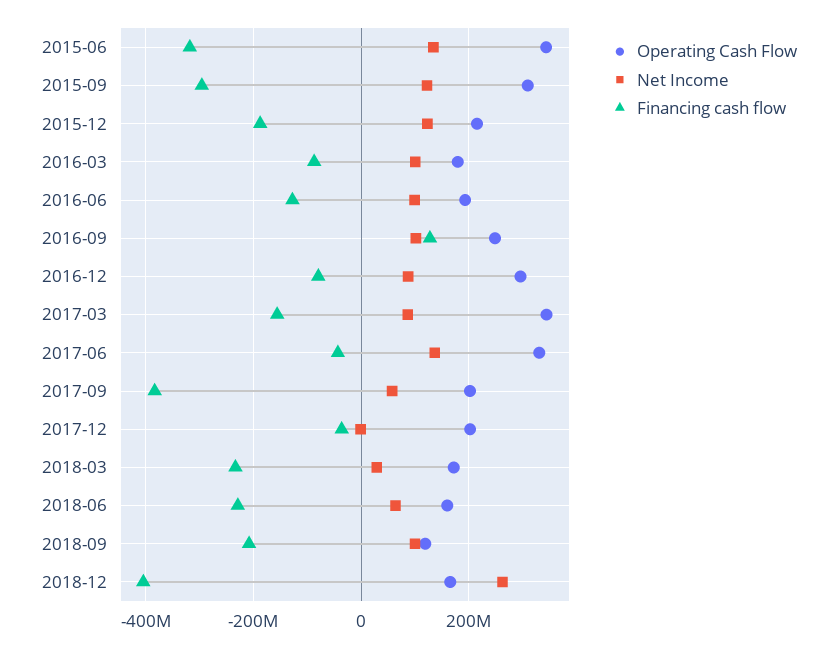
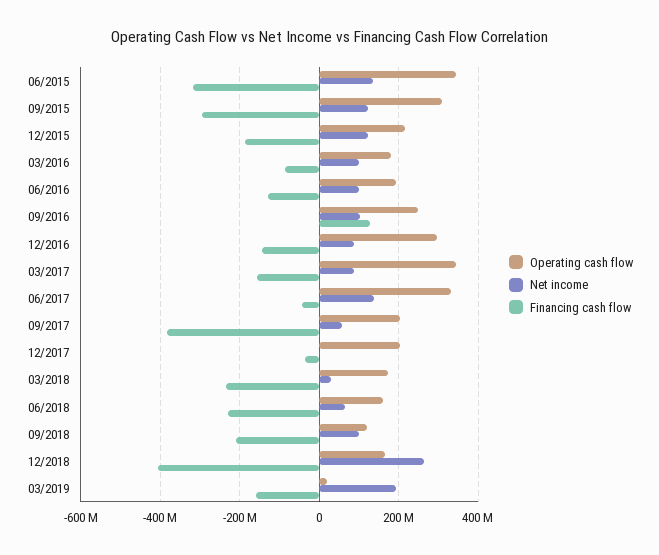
Financing cash flow, 2016-12: -80000000 -> -140000000
Operating Cash Flow, 03/2019: none -> 20000000
Net Income, 03/2019: none -> 200000000
Financing cash flow, 03/2019: none -> -160000000

